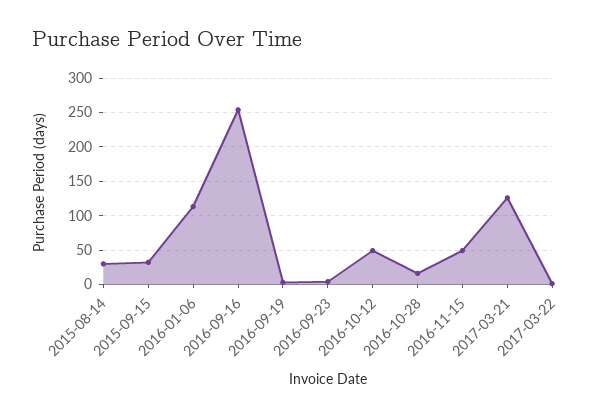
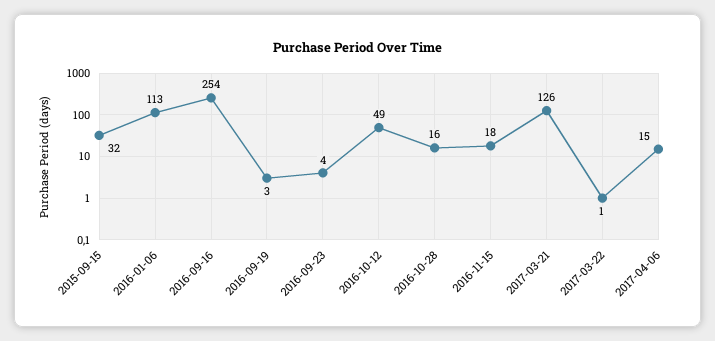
2015-08-14: 30 -> none
2016-11-15: 50 -> 18
2017-04-06: none -> 15

